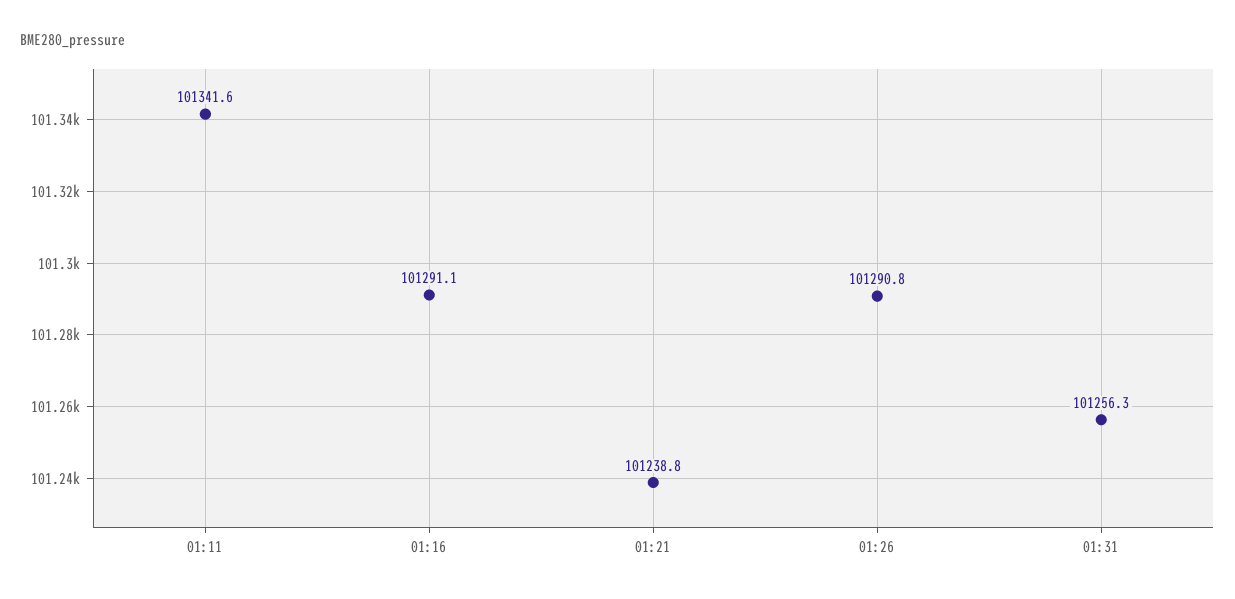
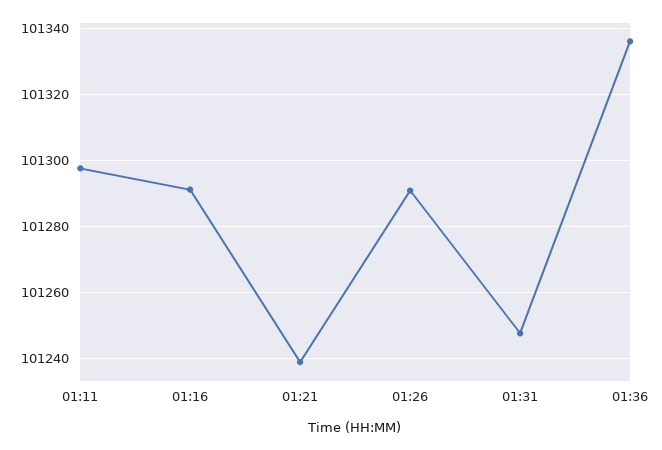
01:11: 101341.6 -> 101298
01:31: 101256.3 -> 101248
01:36: none -> 101336

